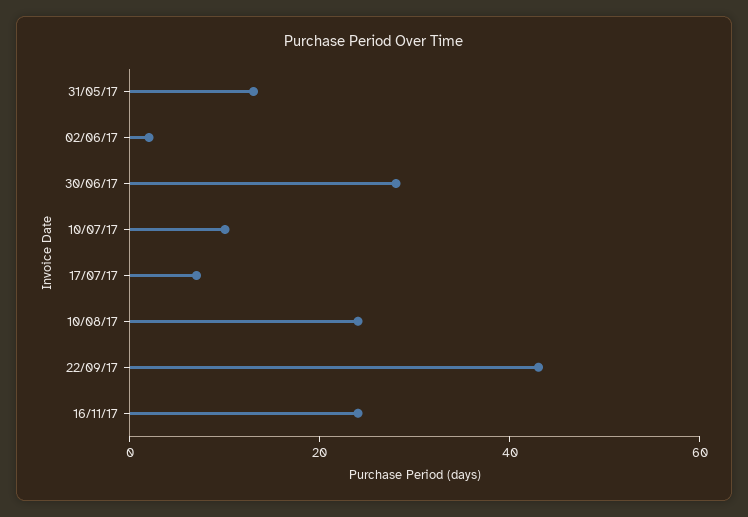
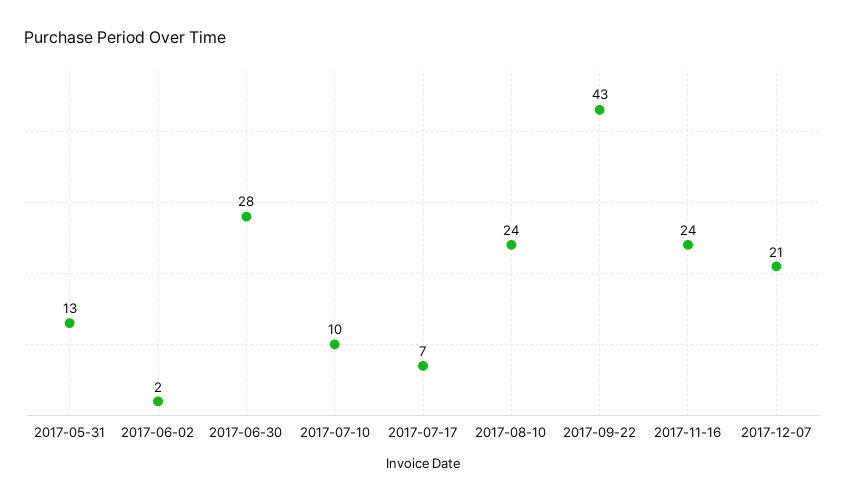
2017-12-07: none -> 21

